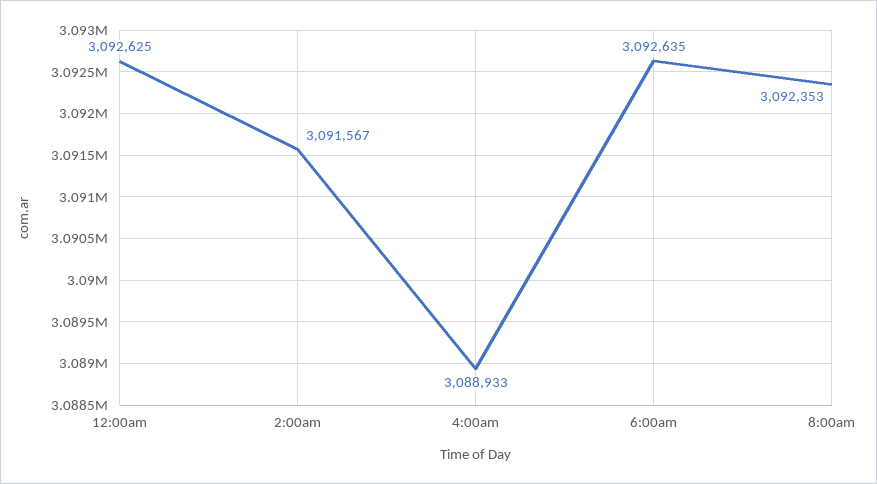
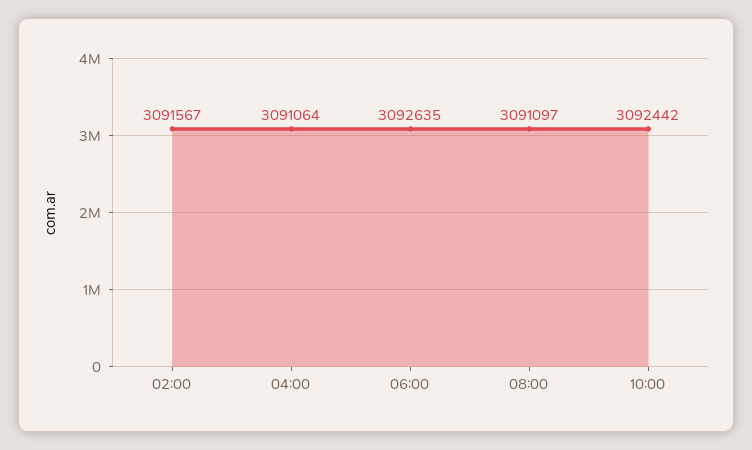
12:00am: 3092625 -> none
4:00am: 3088933 -> 3091064
8:00am: 3092353 -> 3091097
10:00: none -> 3092442

